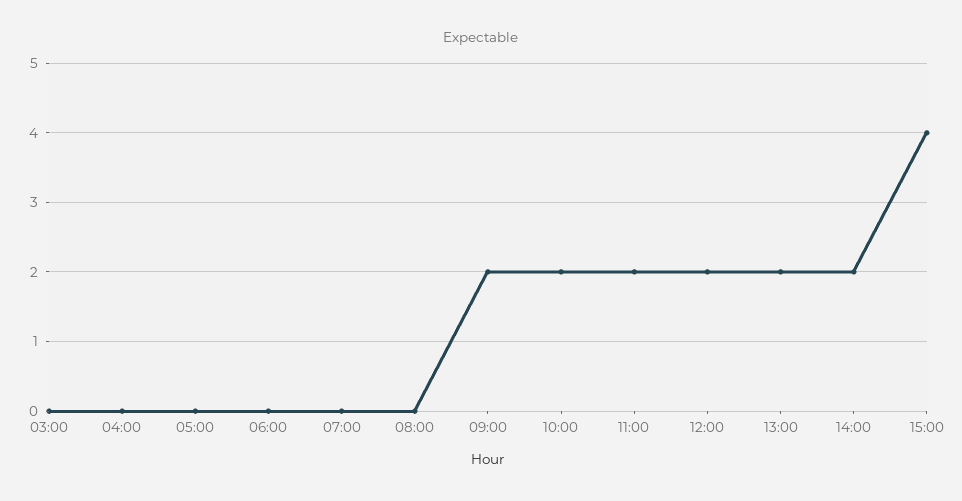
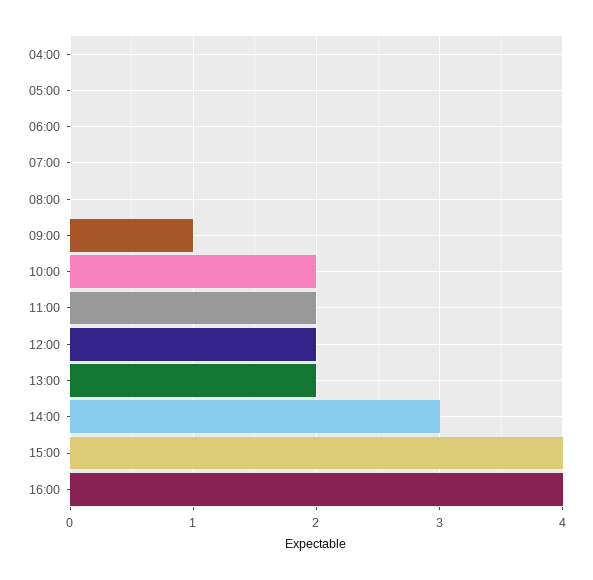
03:00: 0 -> none
09:00: 2 -> 1
14:00: 2 -> 3
16:00: none -> 4

